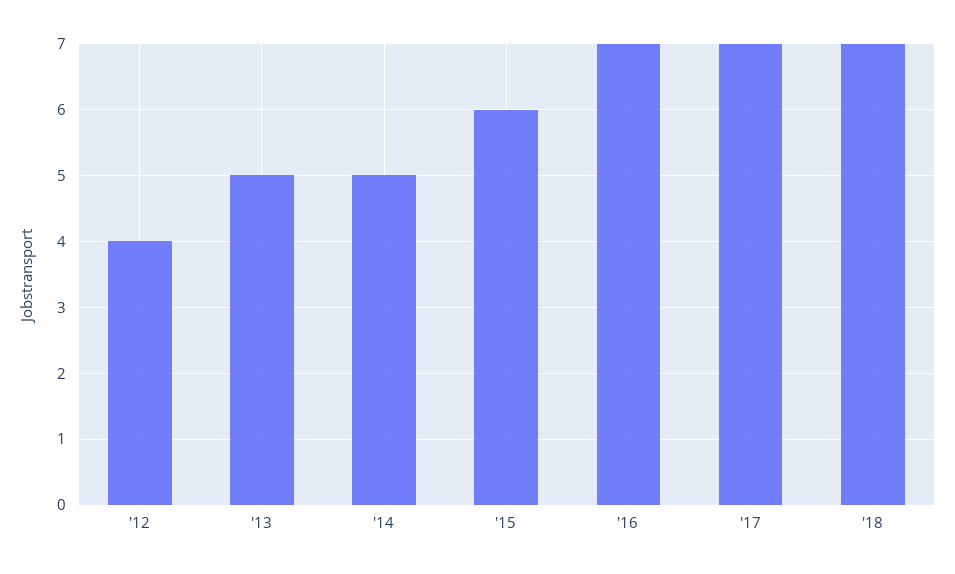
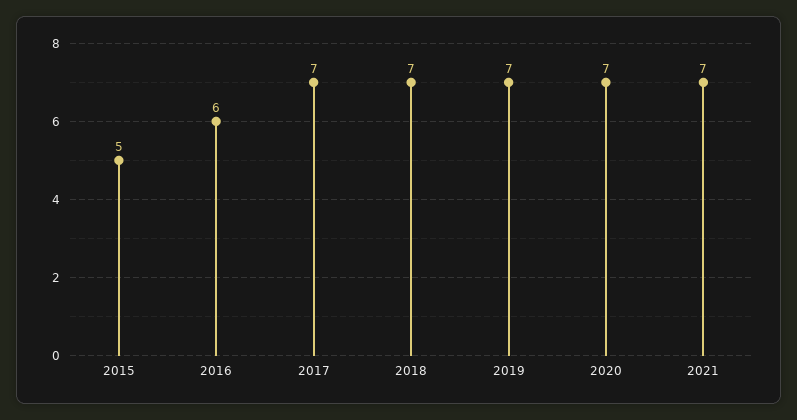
'12: 4 -> none
'13: 5 -> none
'14: 5 -> none
'15: 6 -> 5
'16: 7 -> 6
2019: none -> 7
2020: none -> 7
2021: none -> 7

